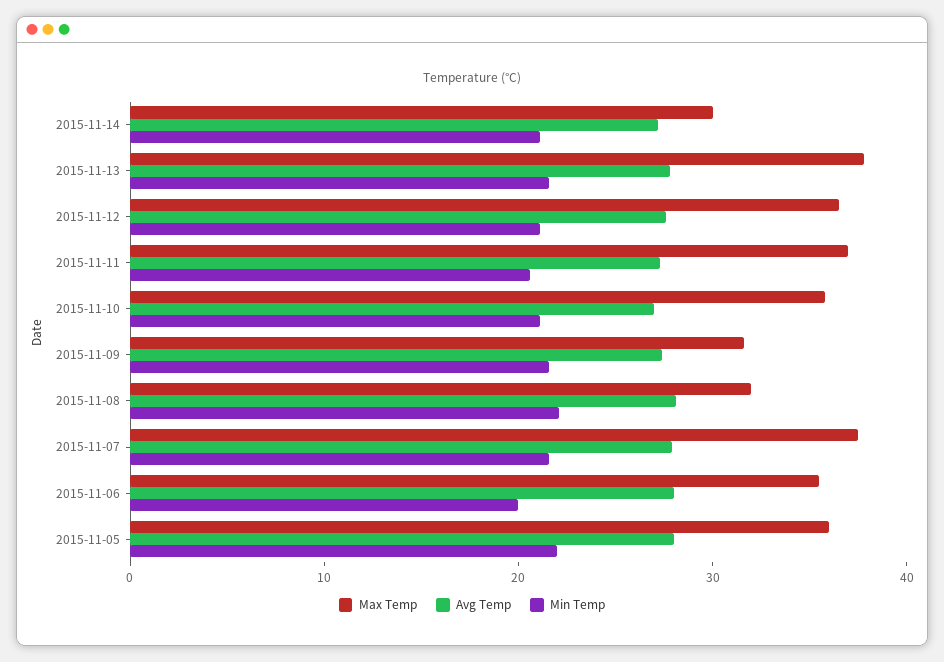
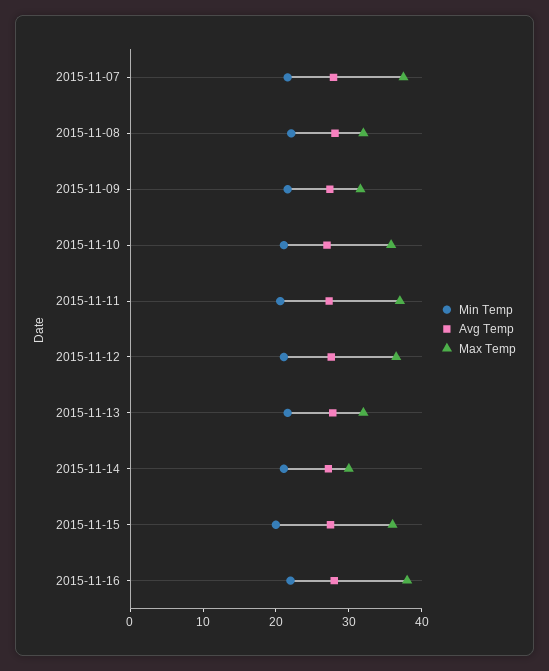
Max Temp, 2015-11-13: 38 -> 32
Max Temp, 2015-11-06: 36 -> none
Avg Temp, 2015-11-06: 28 -> none
Min Temp, 2015-11-06: 20 -> none
Max Temp, 2015-11-05: 36 -> none
Avg Temp, 2015-11-05: 28 -> none
Min Temp, 2015-11-05: 22 -> none
Min Temp, 2015-11-15: none -> 20
Avg Temp, 2015-11-15: none -> 28
Max Temp, 2015-11-15: none -> 36
Min Temp, 2015-11-16: none -> 22
Avg Temp, 2015-11-16: none -> 28
Max Temp, 2015-11-16: none -> 38

